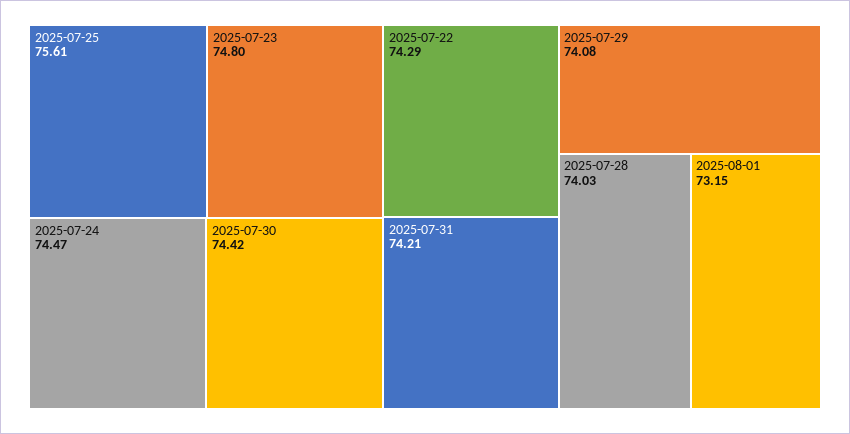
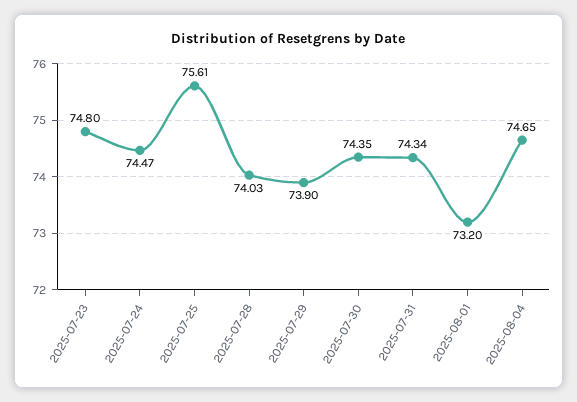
2025-07-30: 74.42 -> 74.35
2025-07-22: 74.29 -> none
2025-07-31: 74.21 -> 74.34
2025-07-29: 74.08 -> 73.9
2025-08-01: 73.15 -> 73.2
2025-08-04: none -> 74.65

